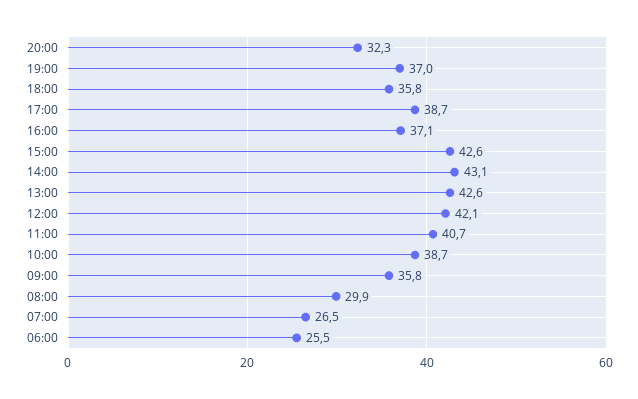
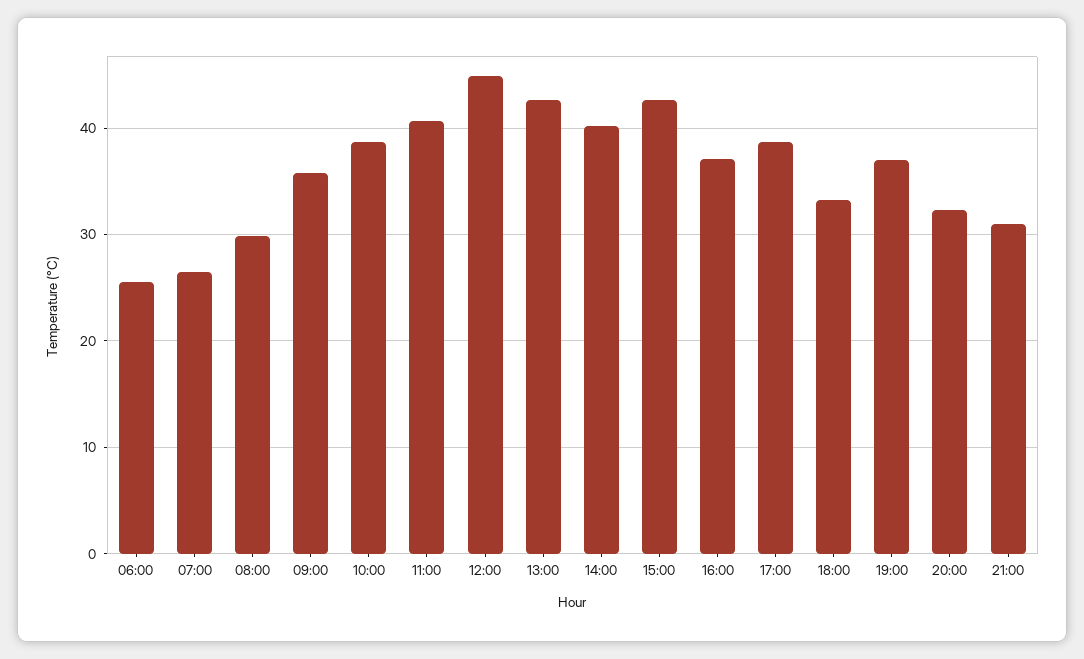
18:00: 35.8 -> 33
14:00: 43.1 -> 40
12:00: 42.1 -> 45
21:00: none -> 31

